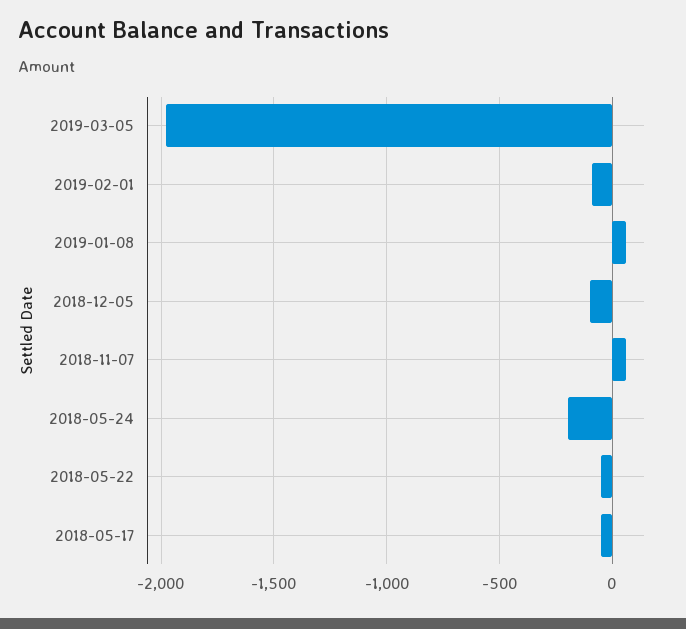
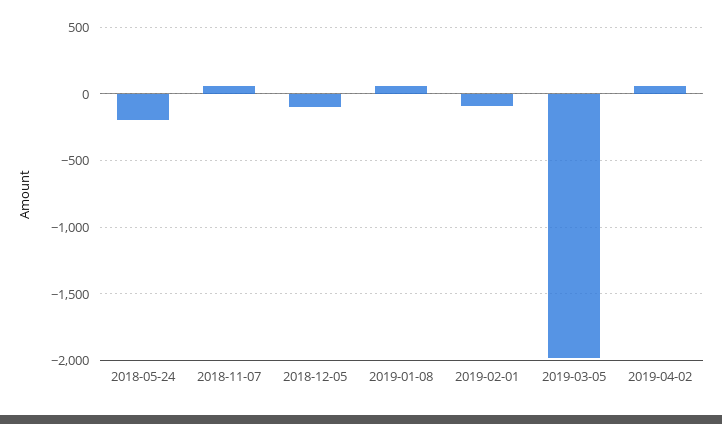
2018-05-22: -50 -> none
2018-05-17: -50 -> none
2019-04-02: none -> 50

